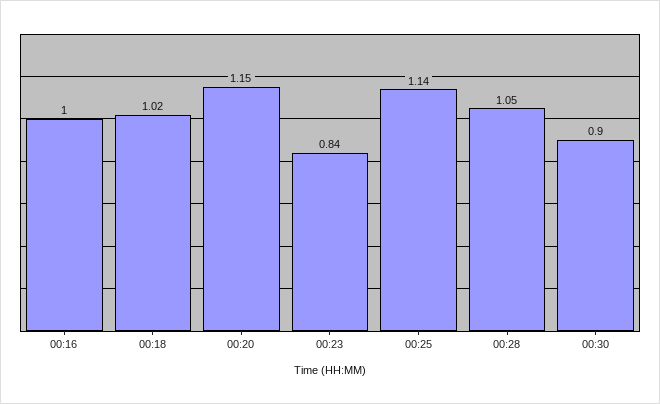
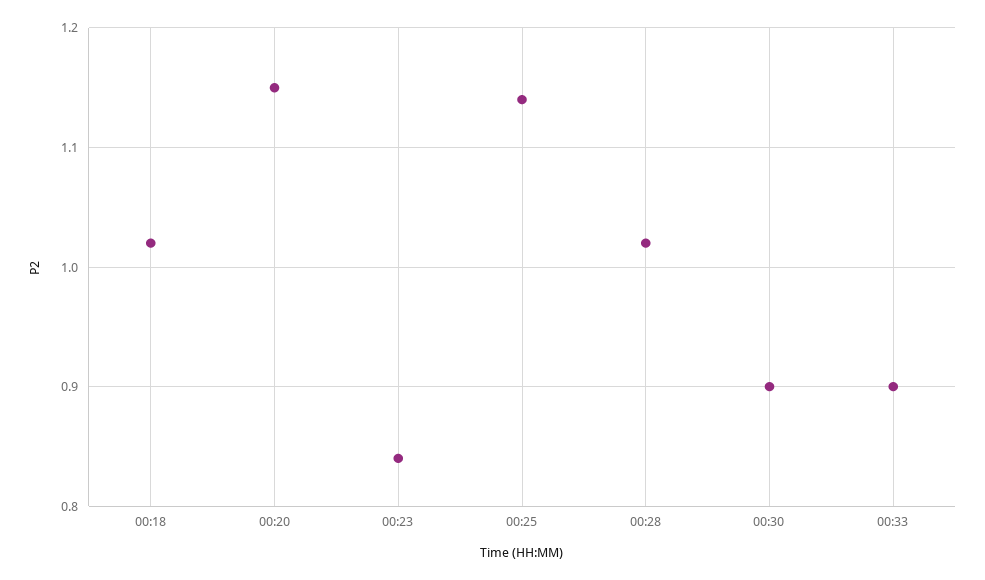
00:16: 1 -> none
00:28: 1.05 -> 1.02
00:33: none -> 0.9

